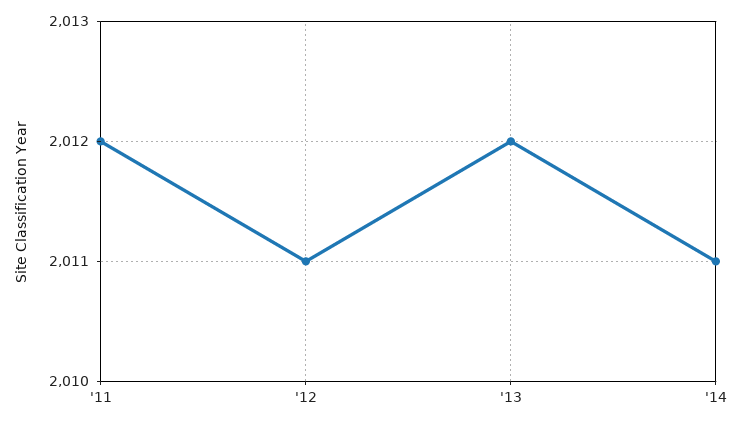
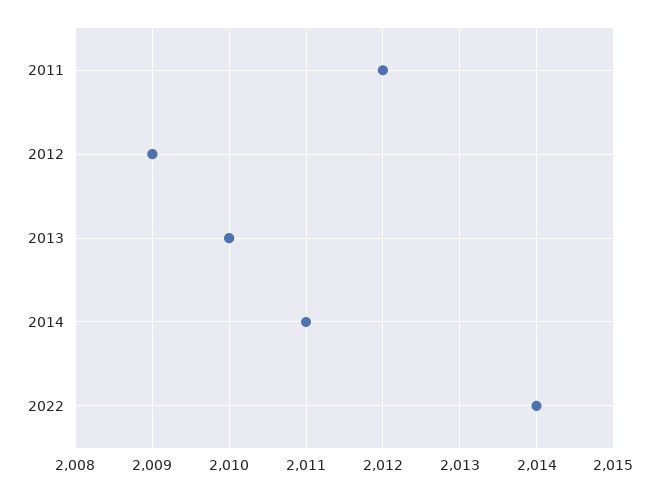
'12: 2011 -> 2009
'13: 2012 -> 2010
2022: none -> 2014

